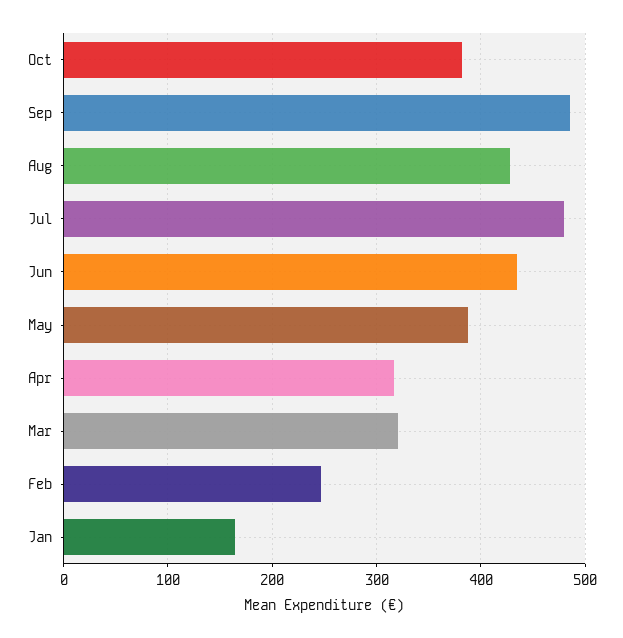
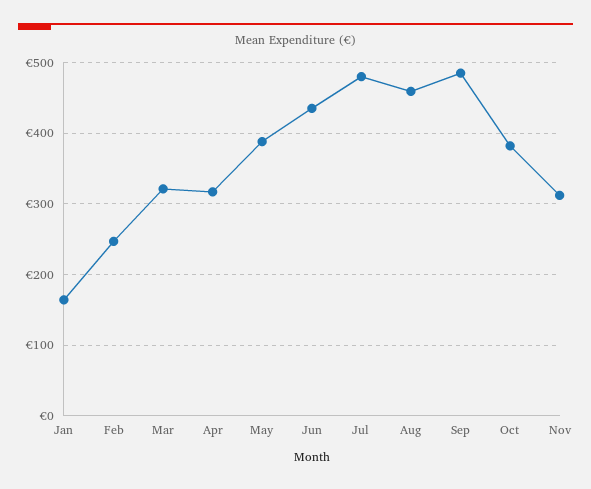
Aug: 430 -> 460
Nov: none -> 310

